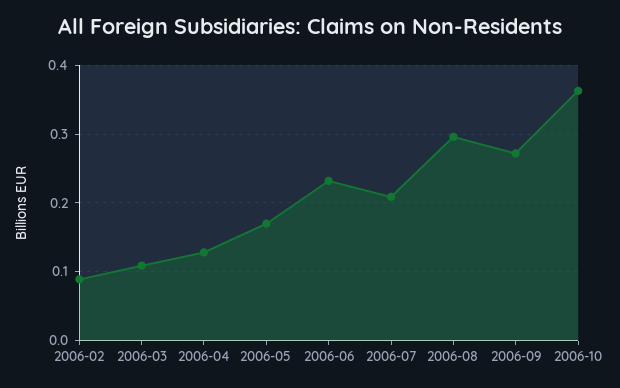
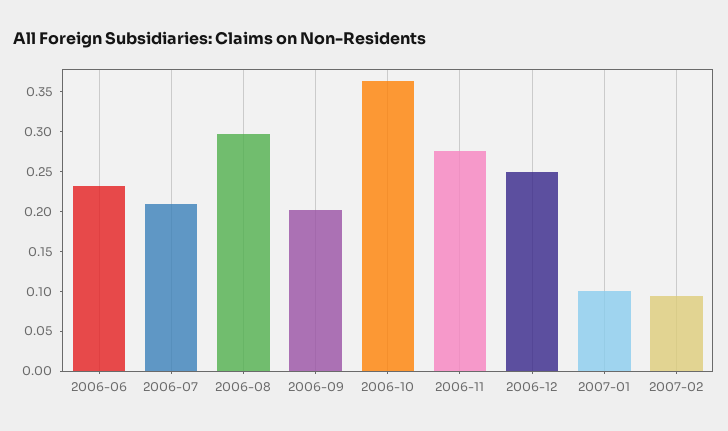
2006-02: 0.09 -> none
2006-03: 0.11 -> none
2006-04: 0.13 -> none
2006-05: 0.17 -> none
2006-09: 0.27 -> 0.2
2006-11: none -> 0.275
2006-12: none -> 0.25
2007-01: none -> 0.1
2007-02: none -> 0.1

